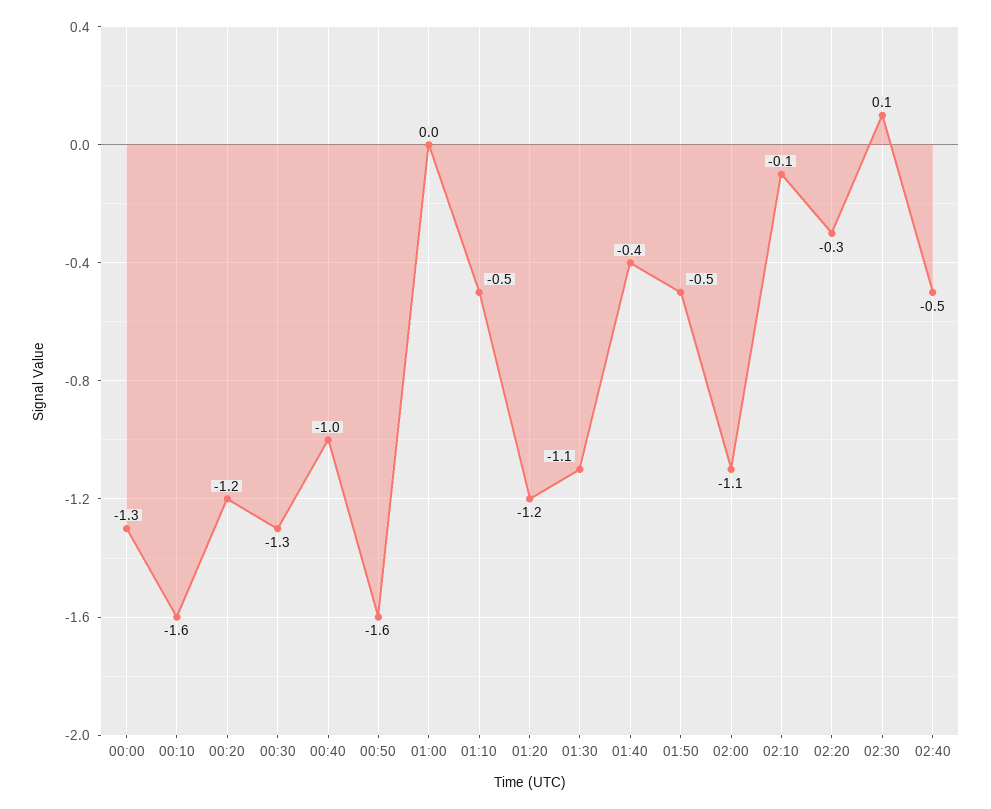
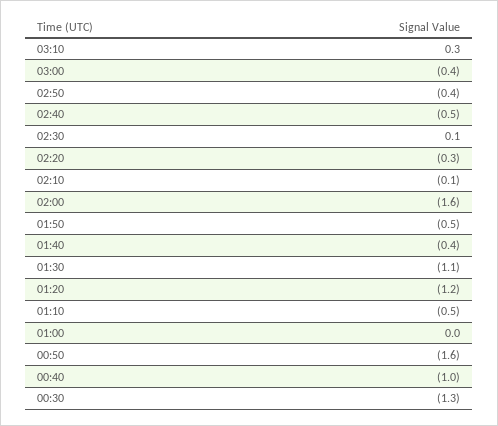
00:00: -1.3 -> none
00:10: -1.6 -> none
00:20: -1.2 -> none
02:00: -1.1 -> -1.6
03:10: none -> 0.3
03:00: none -> -0.4
02:50: none -> -0.4

